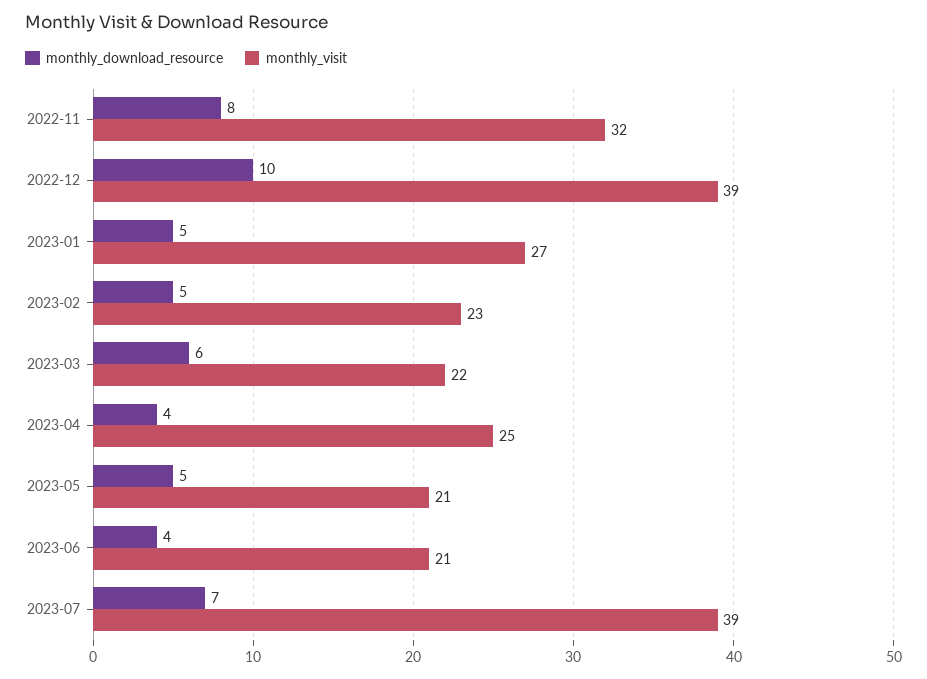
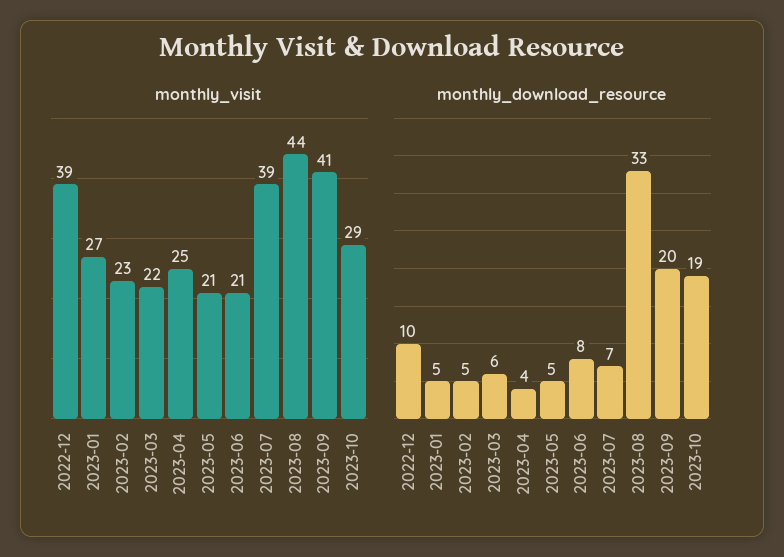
monthly_download_resource, 2022-11: 8 -> none
monthly_visit, 2022-11: 32 -> none
monthly_download_resource, 2023-06: 4 -> 8
monthly_visit, 2023-08: none -> 44
monthly_visit, 2023-09: none -> 41
monthly_visit, 2023-10: none -> 29
monthly_download_resource, 2023-08: none -> 33
monthly_download_resource, 2023-09: none -> 20
monthly_download_resource, 2023-10: none -> 19

